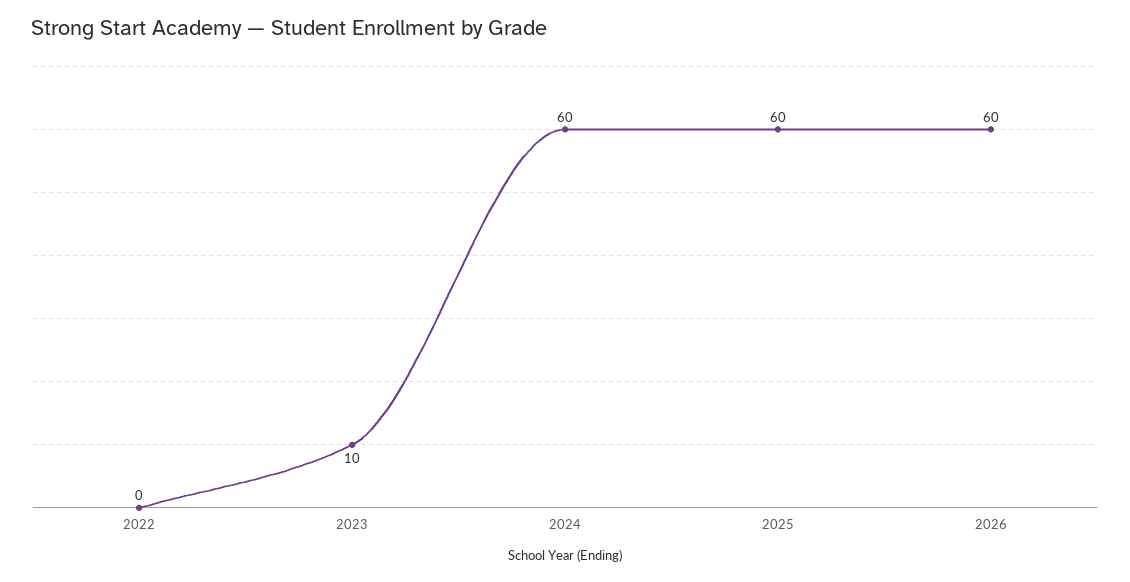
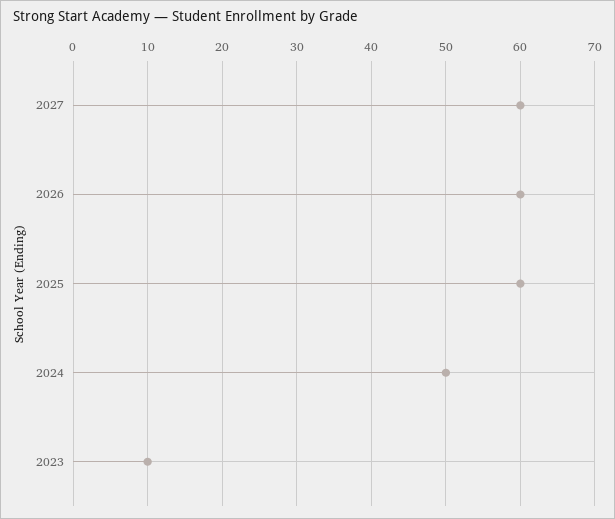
2022: 0 -> none
2024: 60 -> 50
2027: none -> 60

